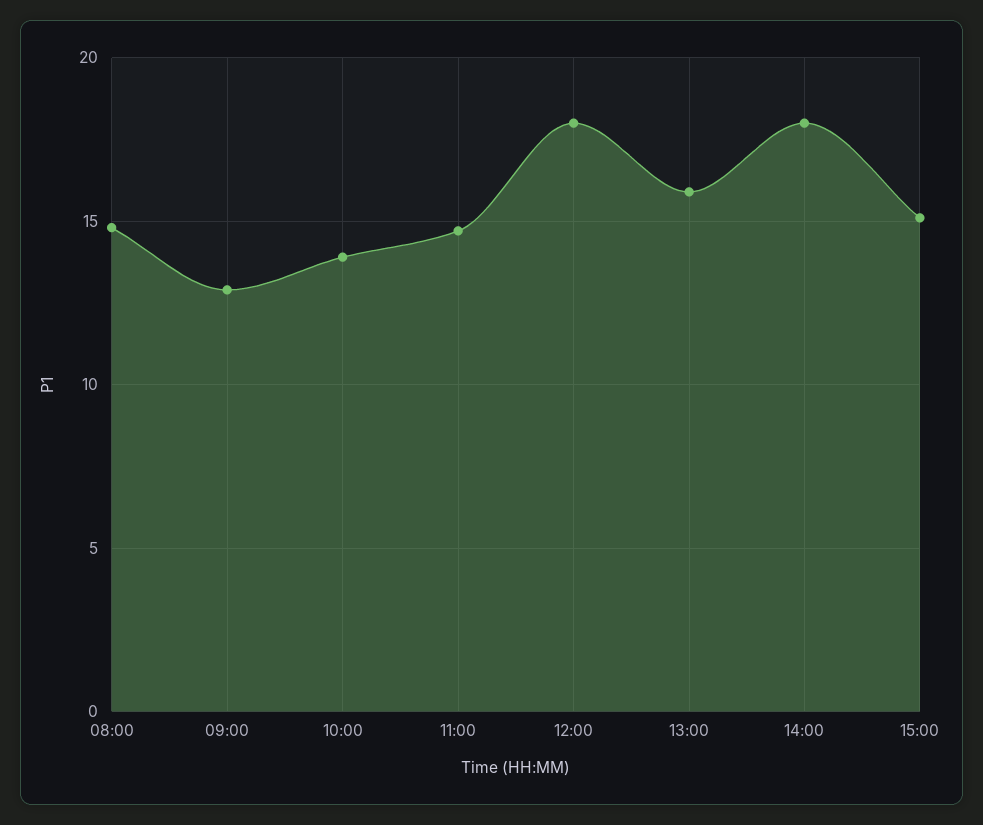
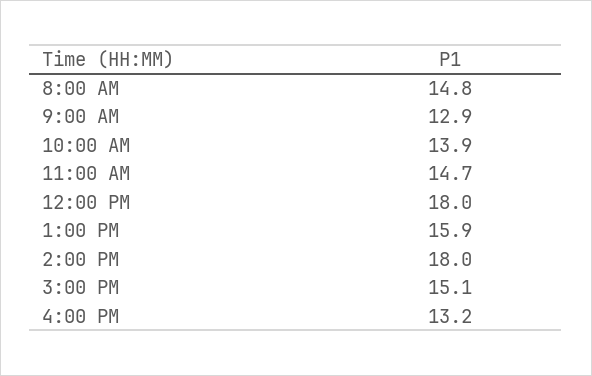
4:00 PM: none -> 13.2

